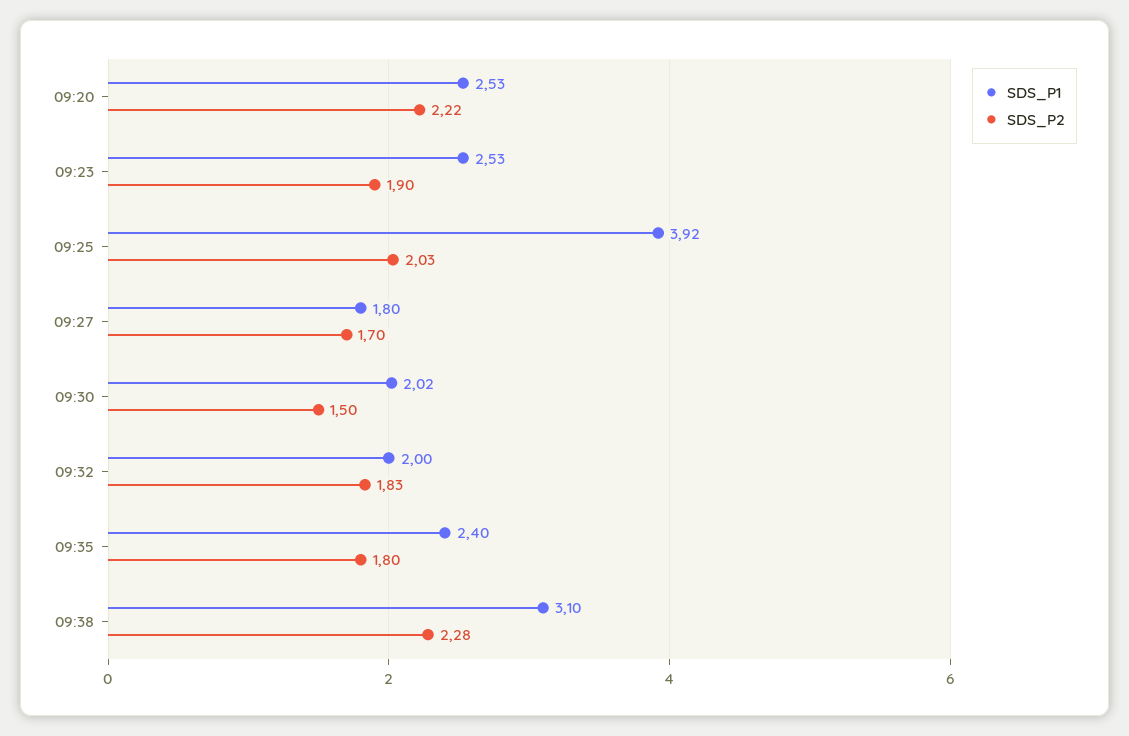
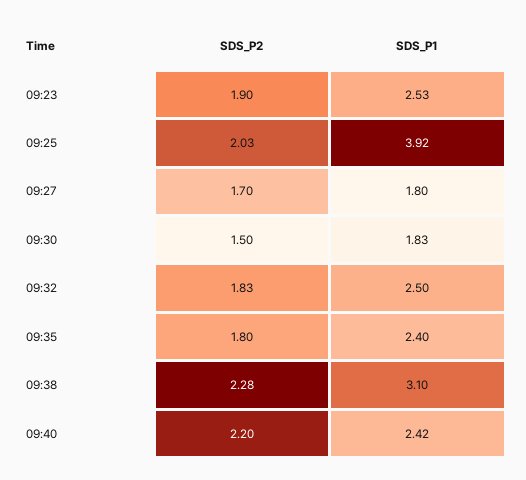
SDS_P1, 09:20: 2.53 -> none
SDS_P2, 09:20: 2.22 -> none
SDS_P1, 09:30: 2.02 -> 1.83
SDS_P1, 09:32: 2 -> 2.5
SDS_P2, 09:40: none -> 2.2
SDS_P1, 09:40: none -> 2.42

